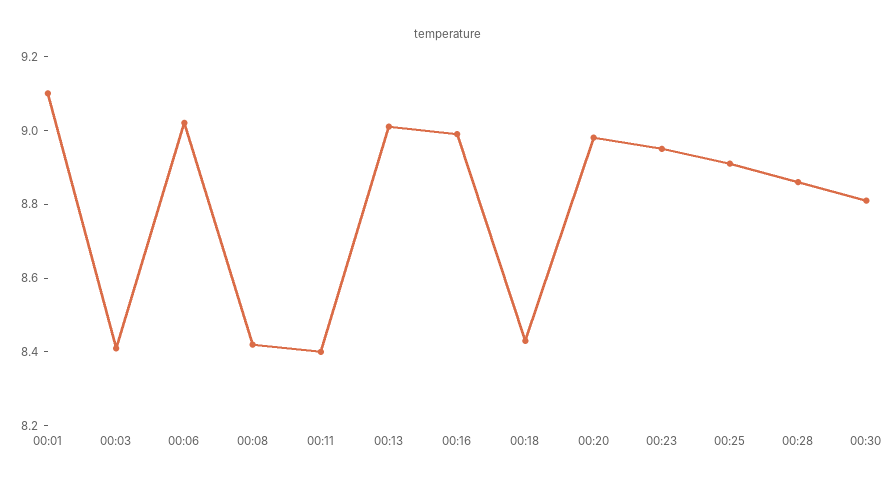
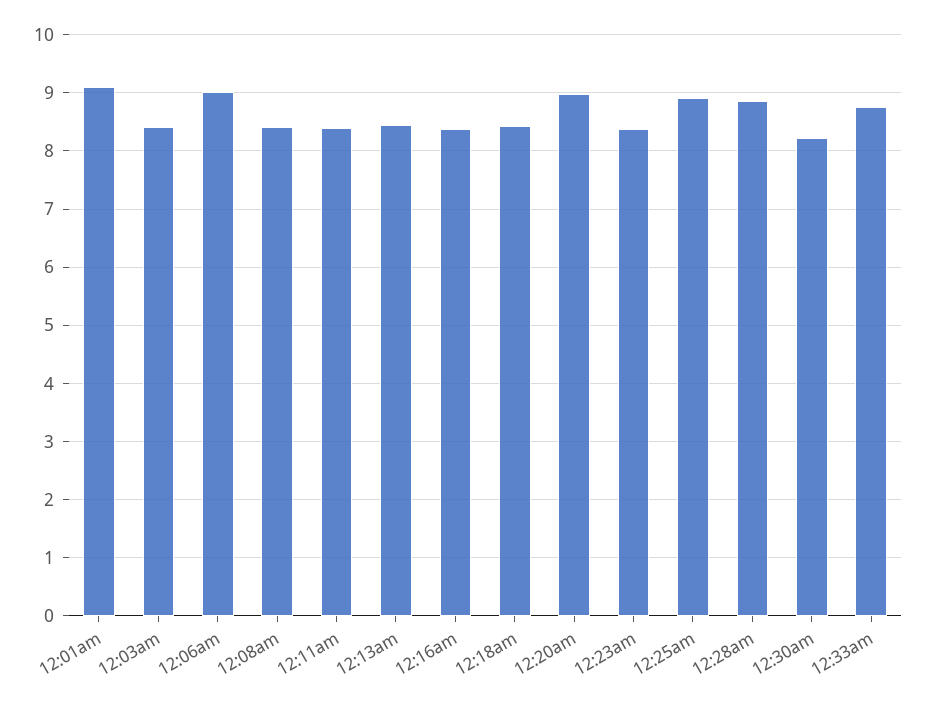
00:13: 9 -> 8.4
00:16: 9 -> 8.4
00:23: 8.95 -> 8.4
00:30: 8.8 -> 8.2
12:33am: none -> 8.8

